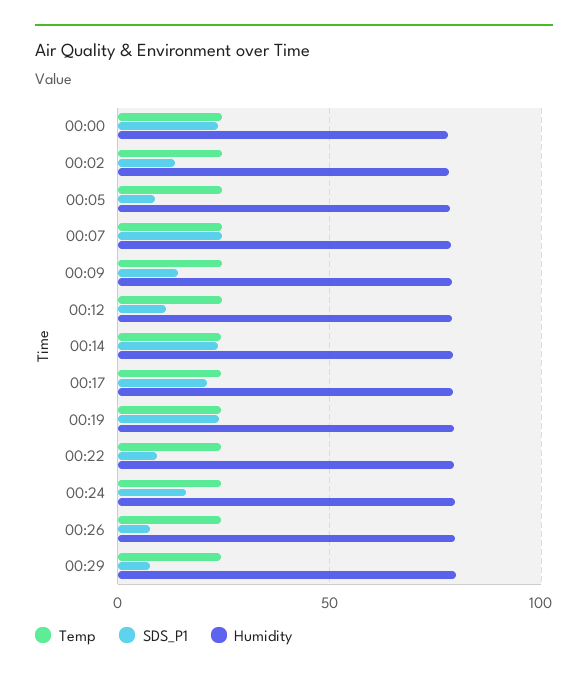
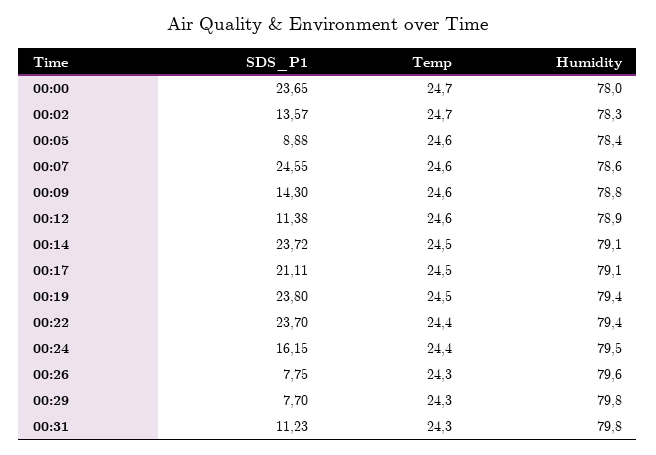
SDS_P1, 00:22: 10 -> 23.7
SDS_P1, 00:31: none -> 11.23
Temp, 00:31: none -> 24.3
Humidity, 00:31: none -> 79.8

